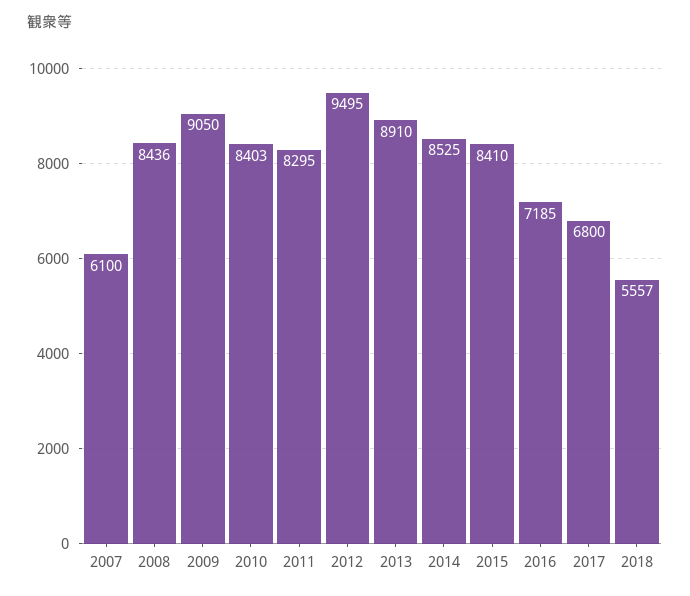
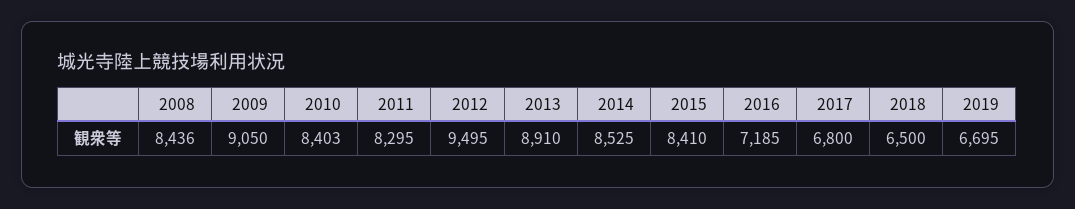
2007: 6100 -> none
2018: 5557 -> 6500
2019: none -> 6695

